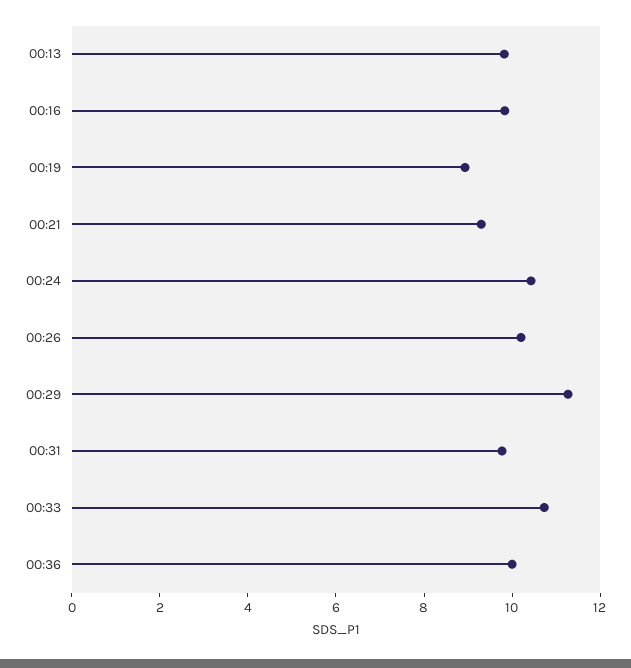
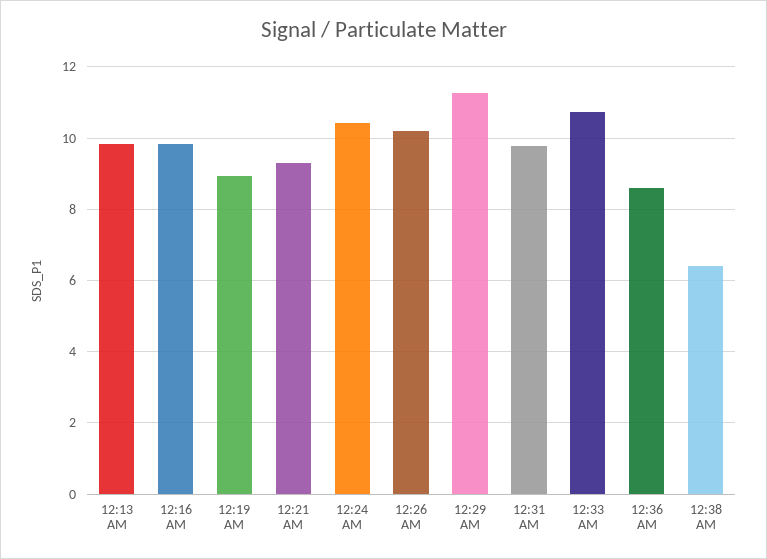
00:36: 10 -> 8.6
12:38 AM: none -> 6.4

